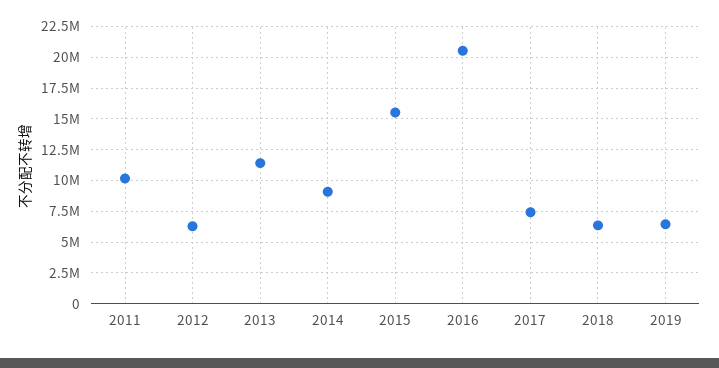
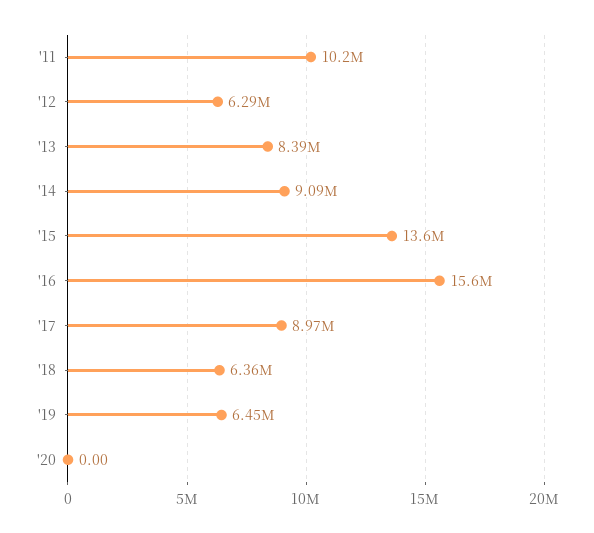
2013: 11500000 -> 8390000
2015: 15500000 -> 13600000
2016: 20500000 -> 15600000
2017: 7500000 -> 8970000
'20: none -> 0

